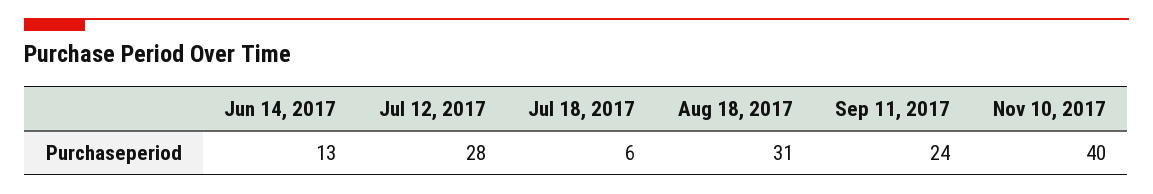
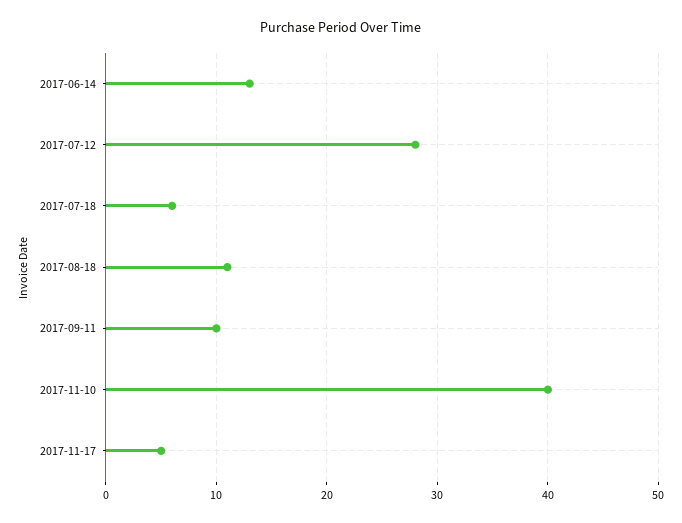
Aug 18, 2017: 31 -> 11
Sep 11, 2017: 24 -> 10
2017-11-17: none -> 5

